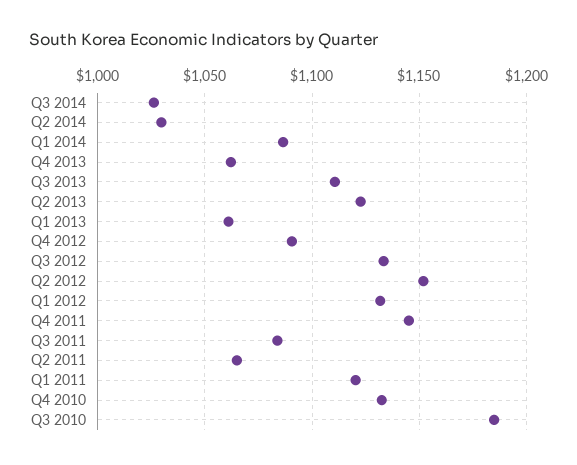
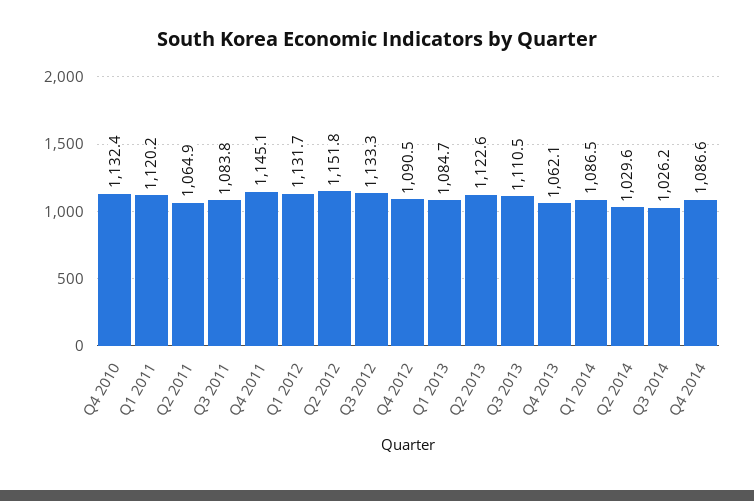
Q1 2013: 1060 -> 1084.7
Q3 2010: 1185 -> none
Q4 2014: none -> 1086.6

